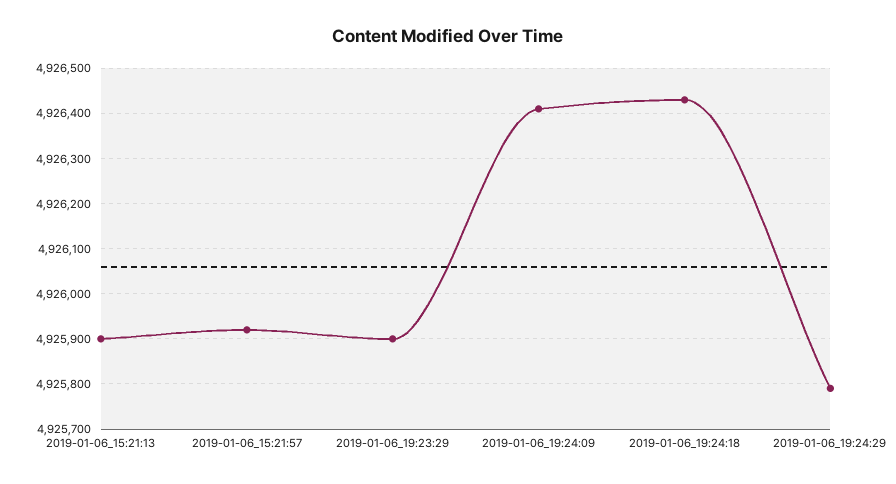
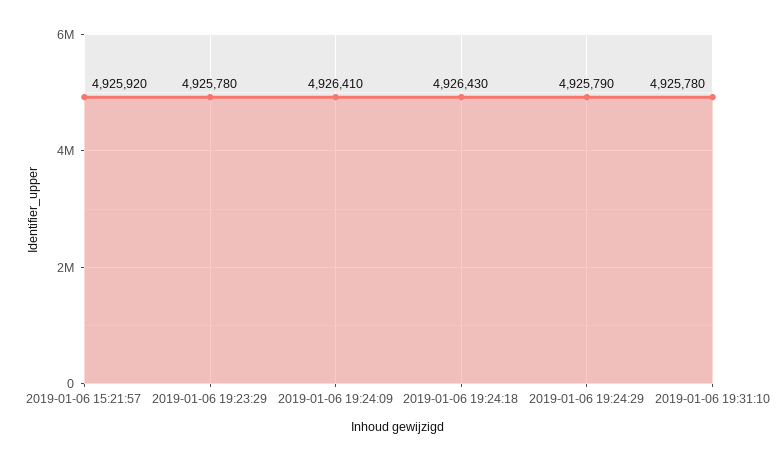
2019-01-06_15:21:13: 4925900 -> none
2019-01-06_19:23:29: 4925900 -> 4925780
2019-01-06 19:31:10: none -> 4925780

